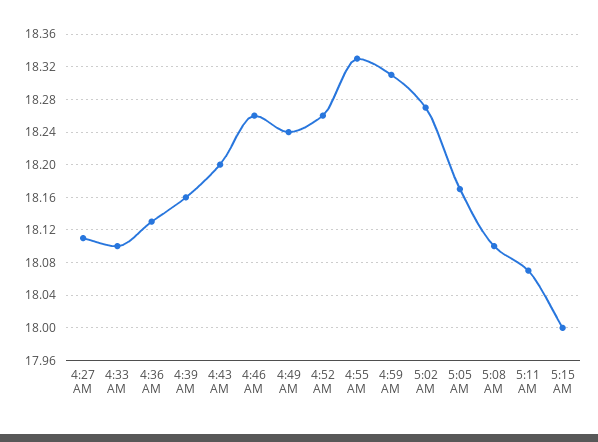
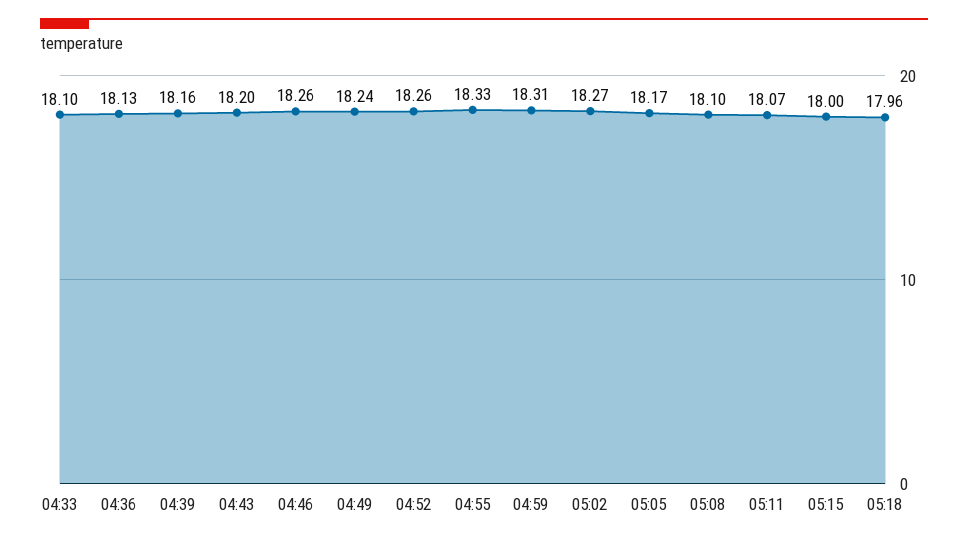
4:27 AM: 18.11 -> none
05:18: none -> 17.96

